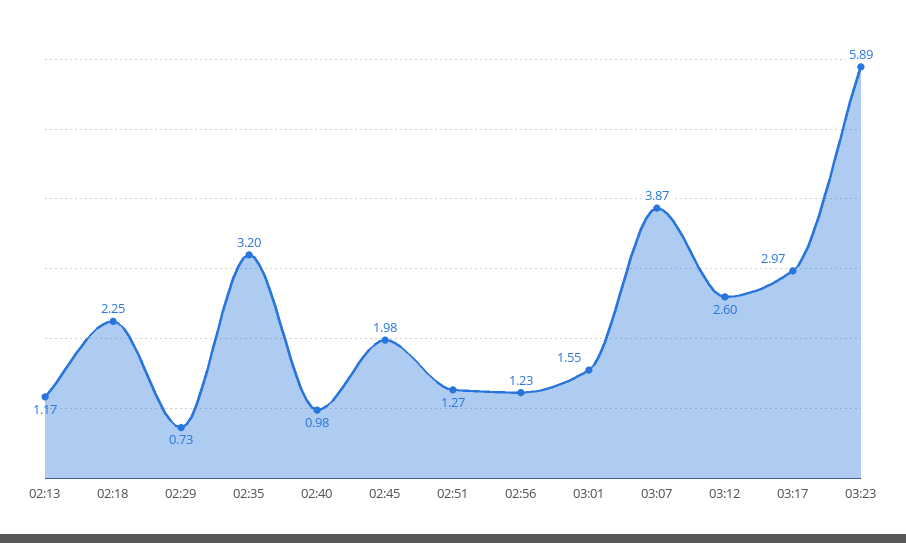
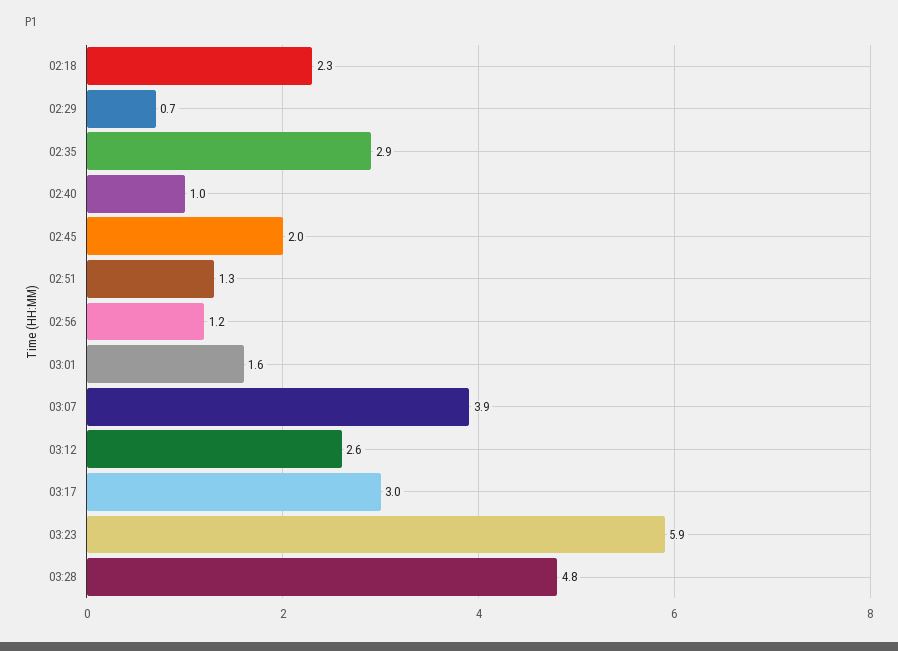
02:13: 1.17 -> none
02:35: 3.2 -> 2.9
03:28: none -> 4.8

